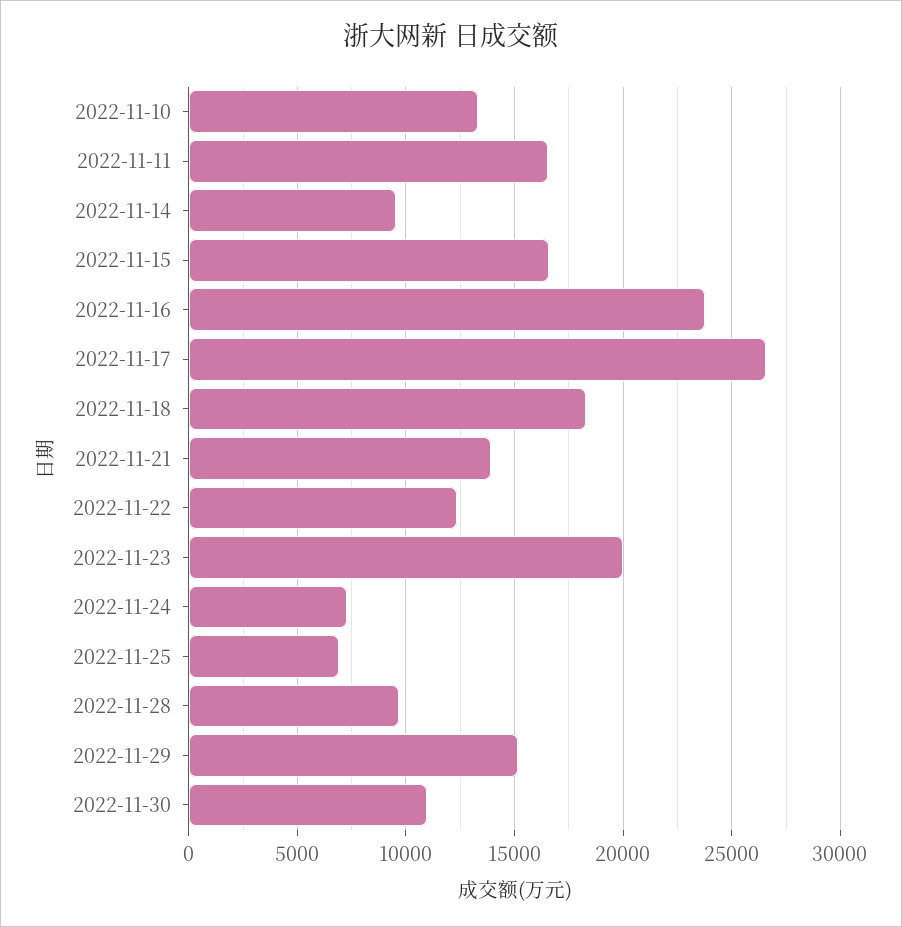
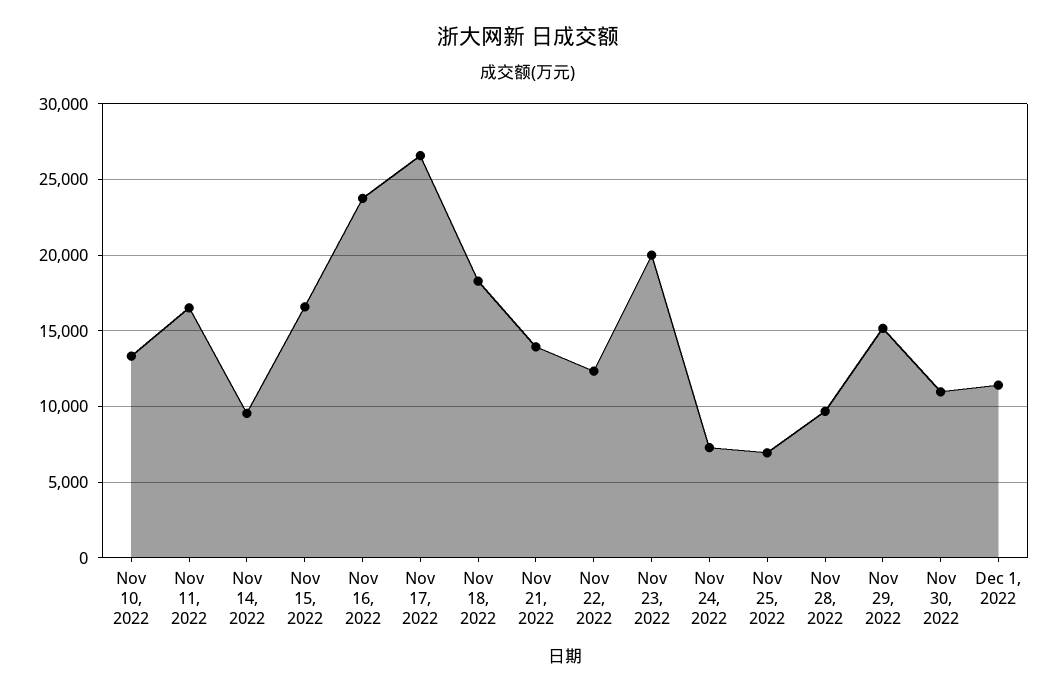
Dec 1, 2022: none -> 11500

